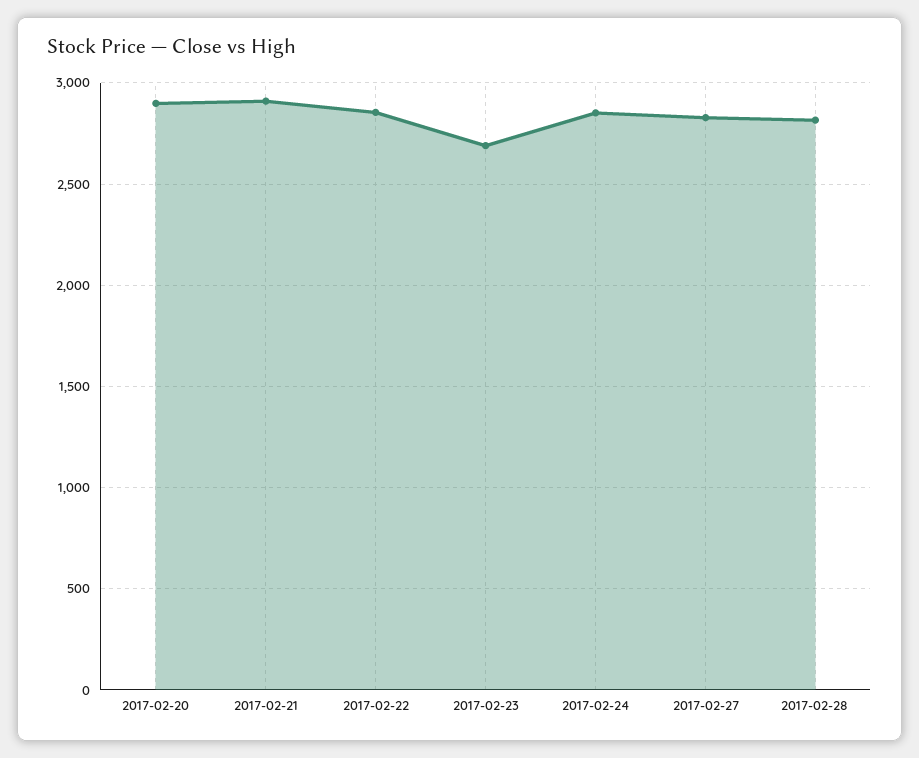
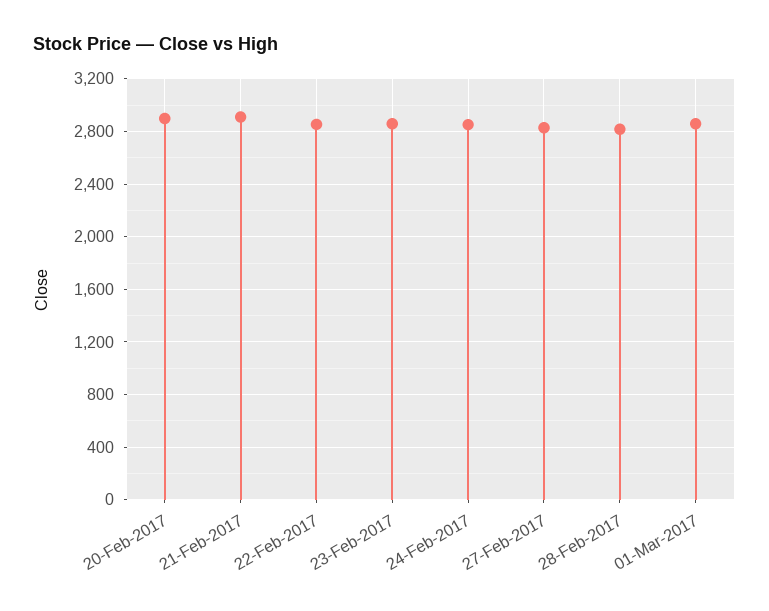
2017-02-23: 2700 -> 2850
01-Mar-2017: none -> 2850

